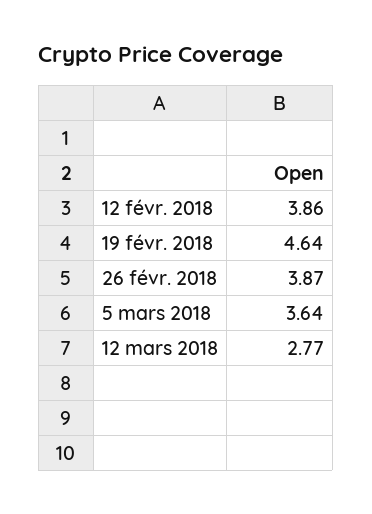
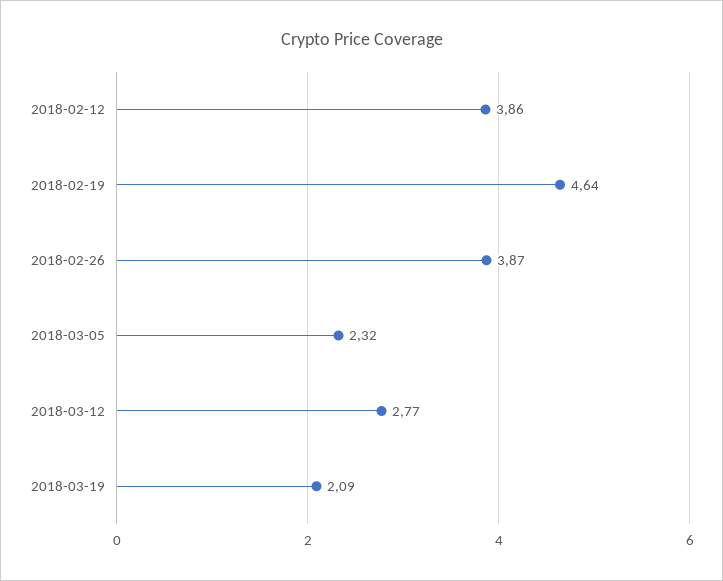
5 mars 2018: 3.64 -> 2.32
2018-03-19: none -> 2.09

